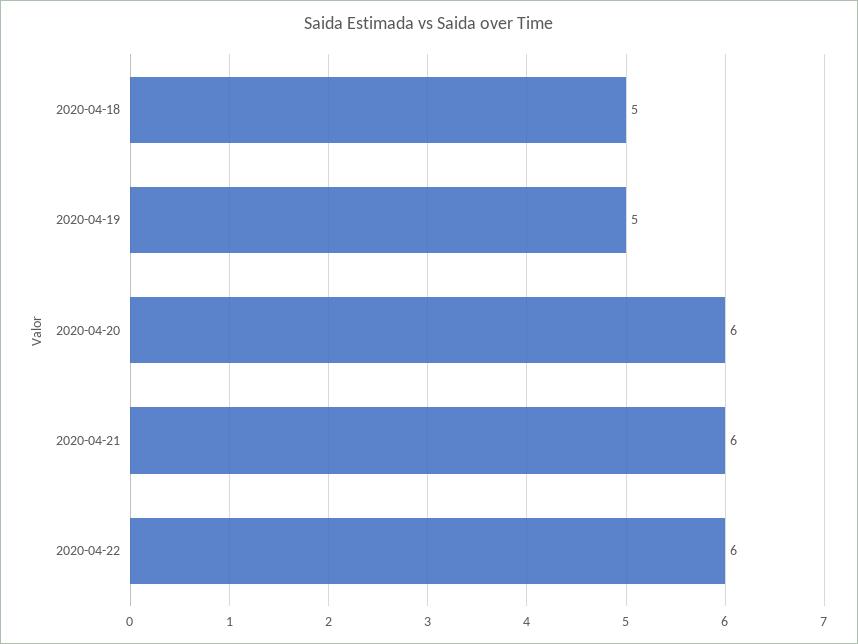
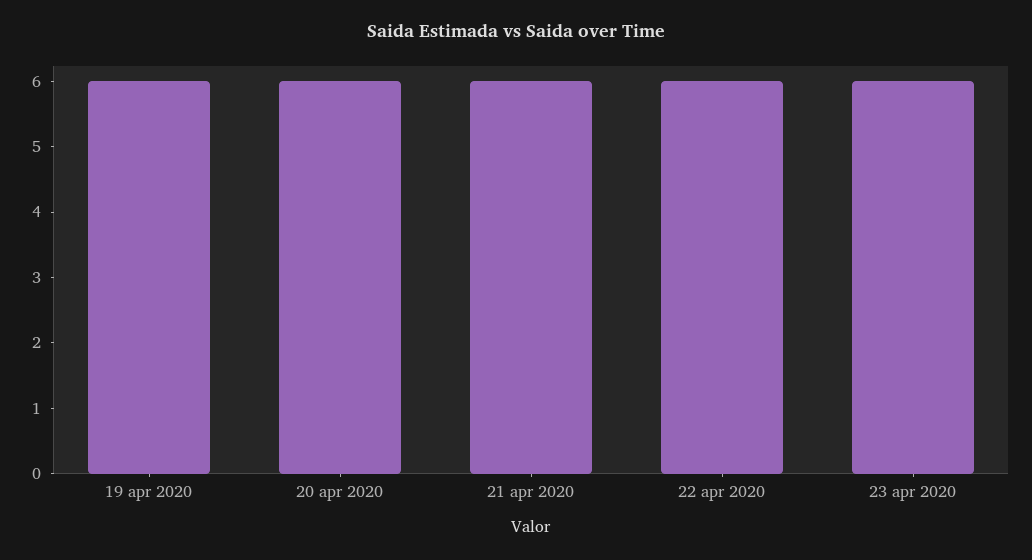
2020-04-18: 5 -> none
2020-04-19: 5 -> 6
23 apr 2020: none -> 6

